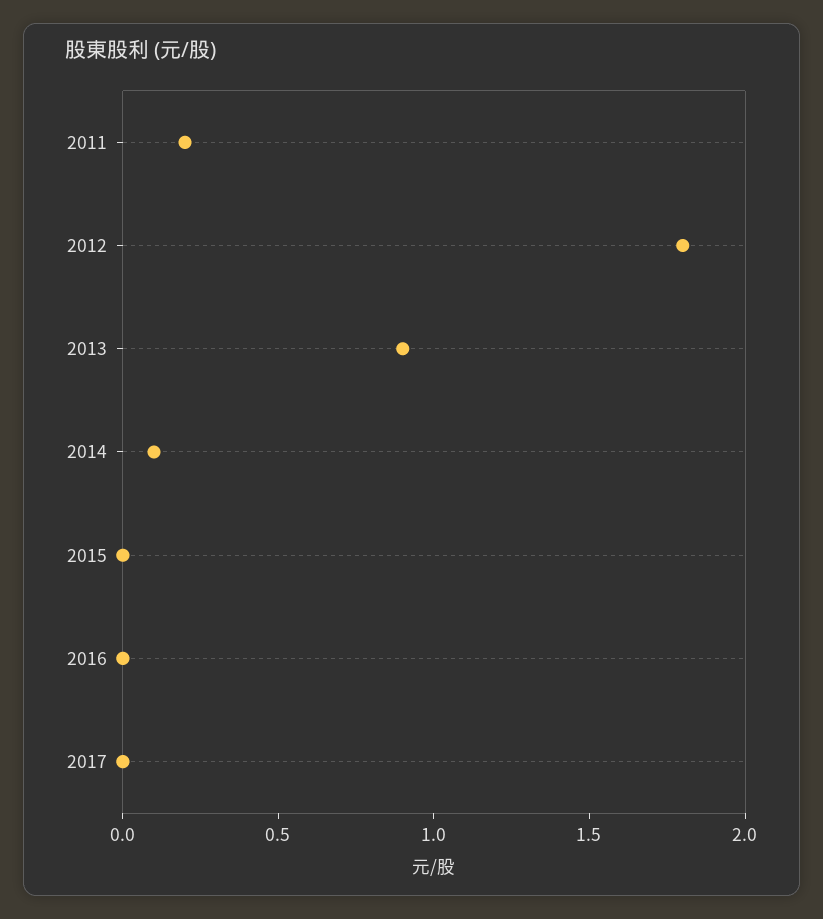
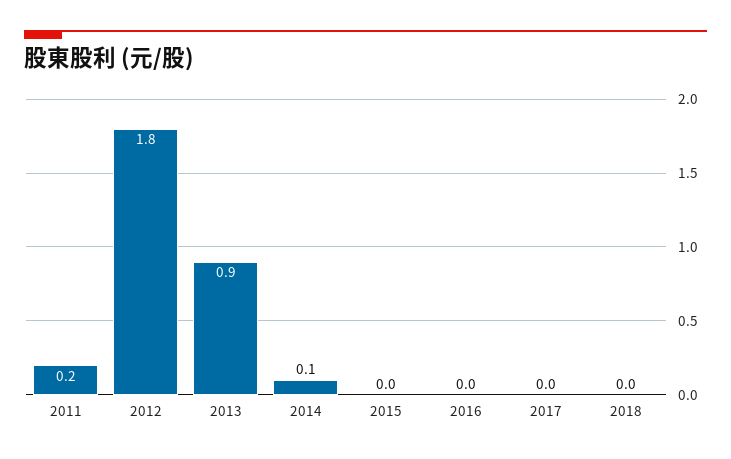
2018: none -> 0

